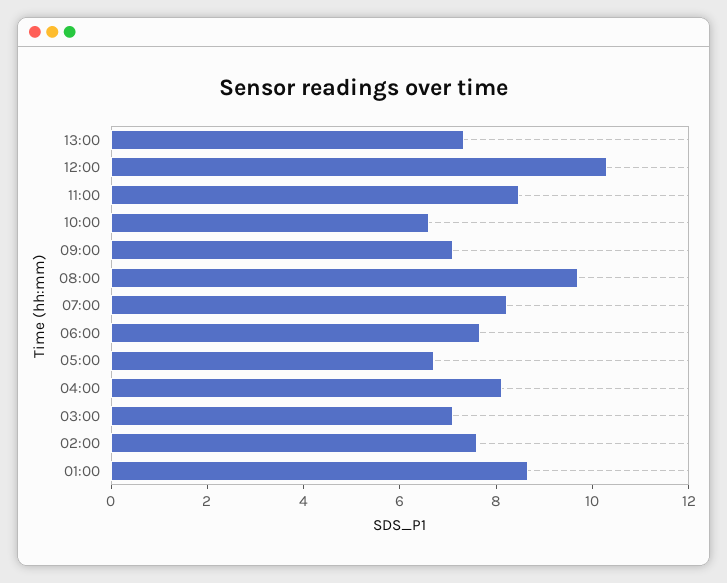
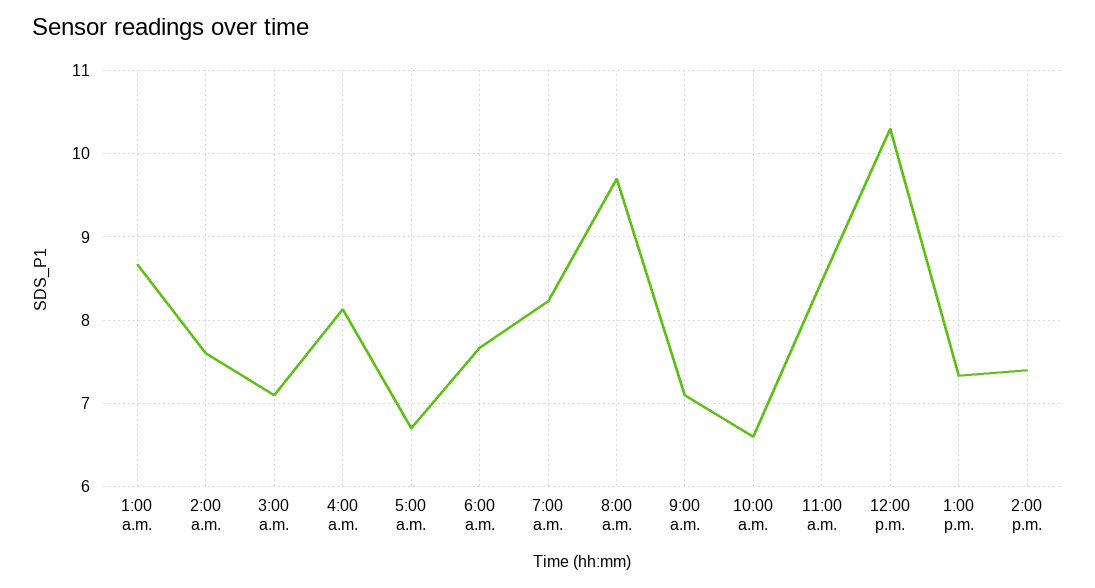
2:00 p.m.: none -> 7.4

